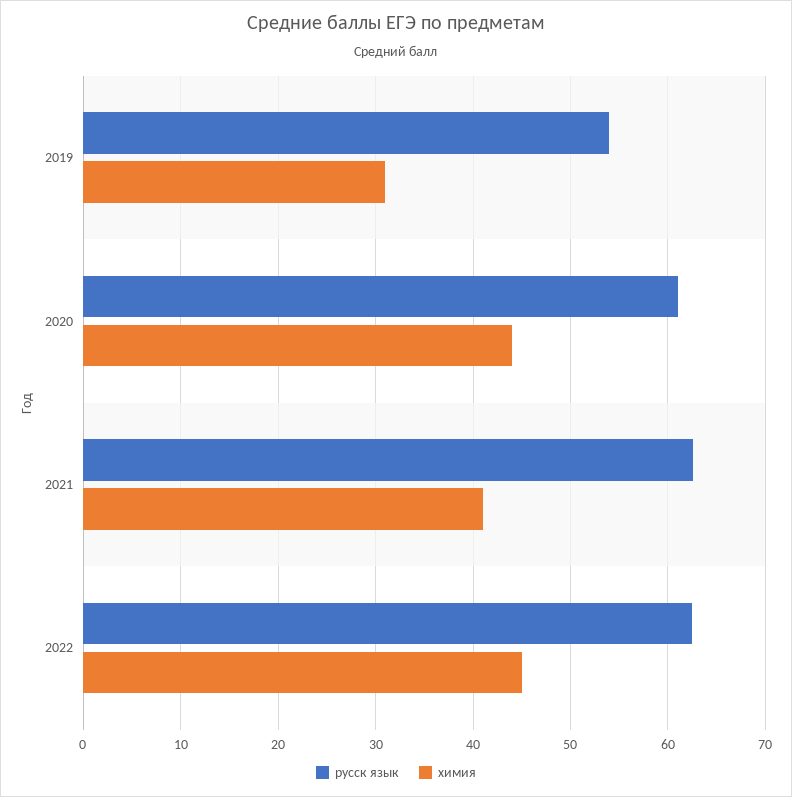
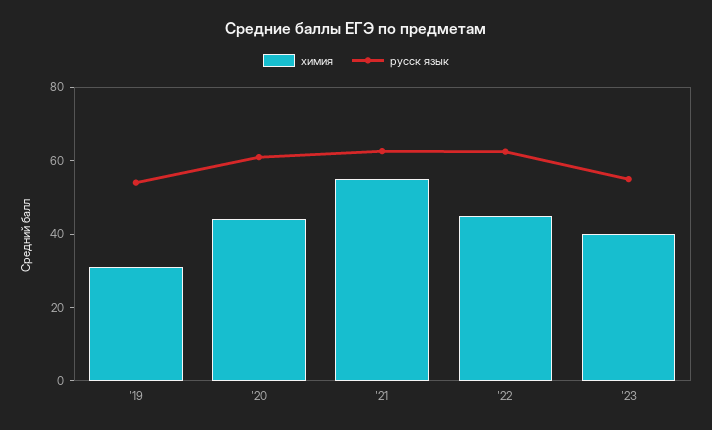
химия, 2021: 41 -> 55
химия, '23: none -> 40
русск язык, '23: none -> 55

